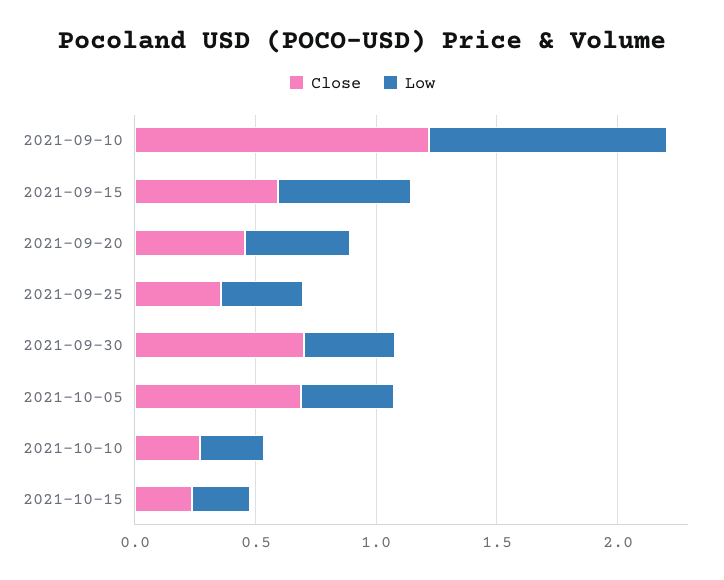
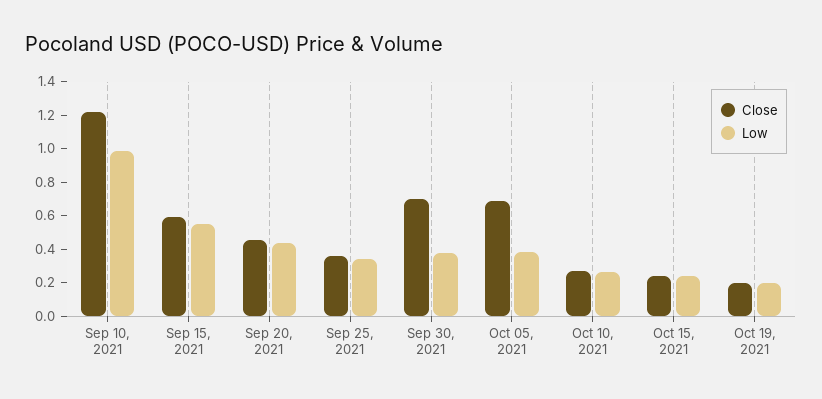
Close, Oct 19, 2021: none -> 0.2
Low, Oct 19, 2021: none -> 0.2

